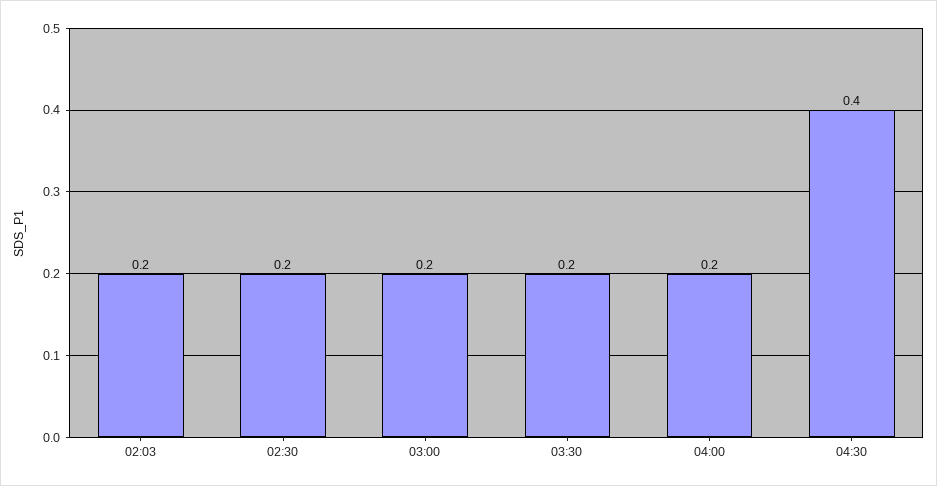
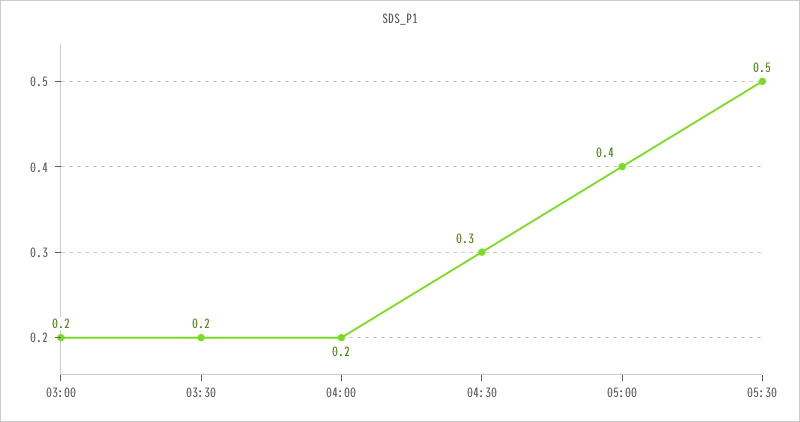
02:03: 0.2 -> none
02:30: 0.2 -> none
04:30: 0.4 -> 0.3
05:00: none -> 0.4
05:30: none -> 0.5

